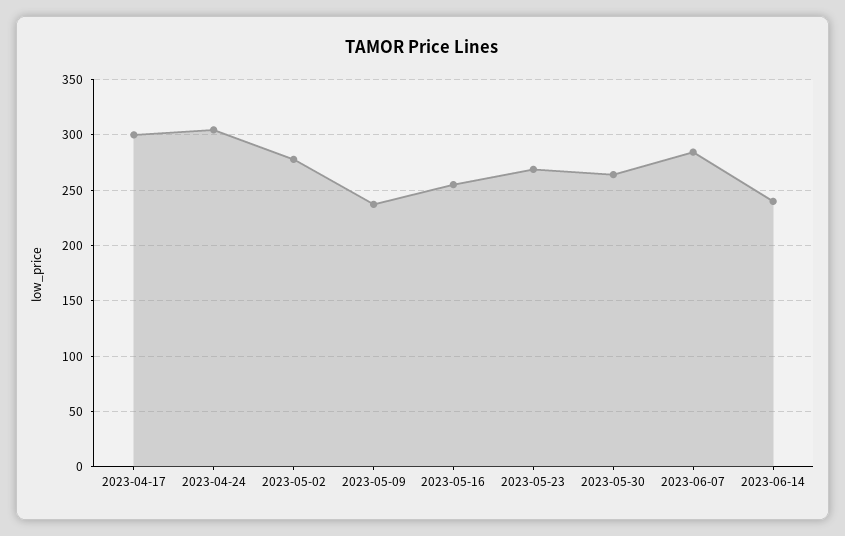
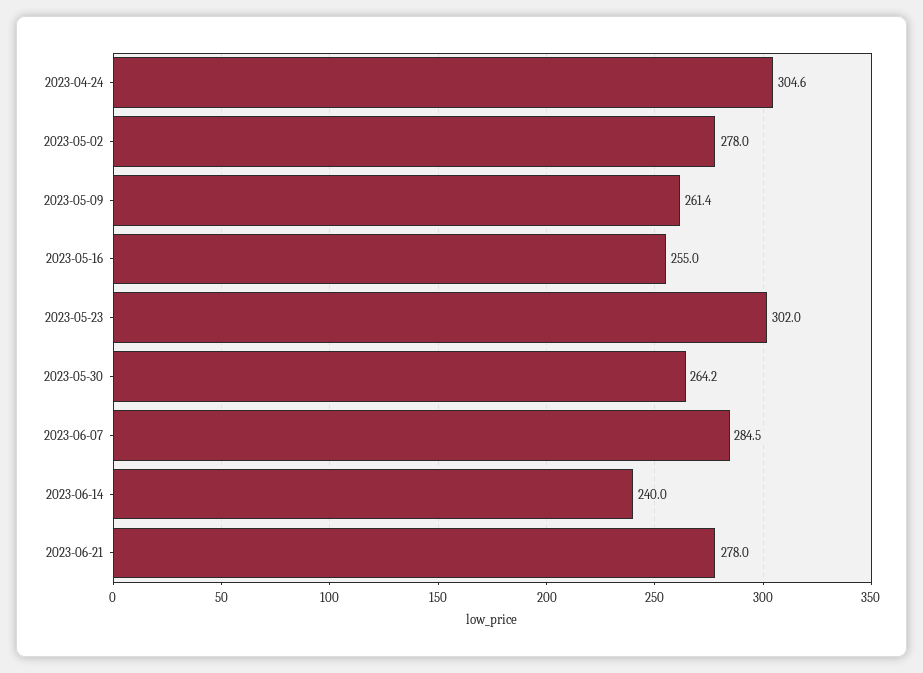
2023-04-17: 300 -> none
2023-05-09: 240 -> 261.4
2023-05-23: 270 -> 302
2023-06-21: none -> 278

